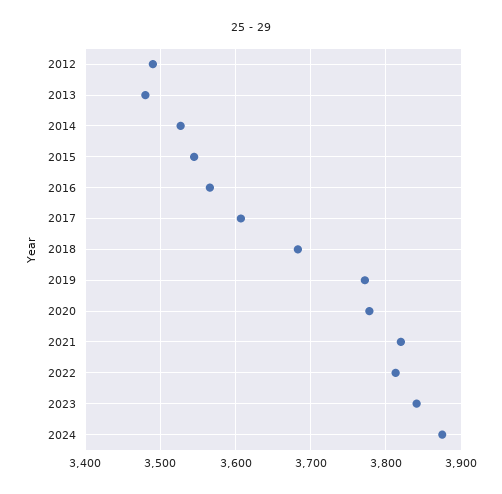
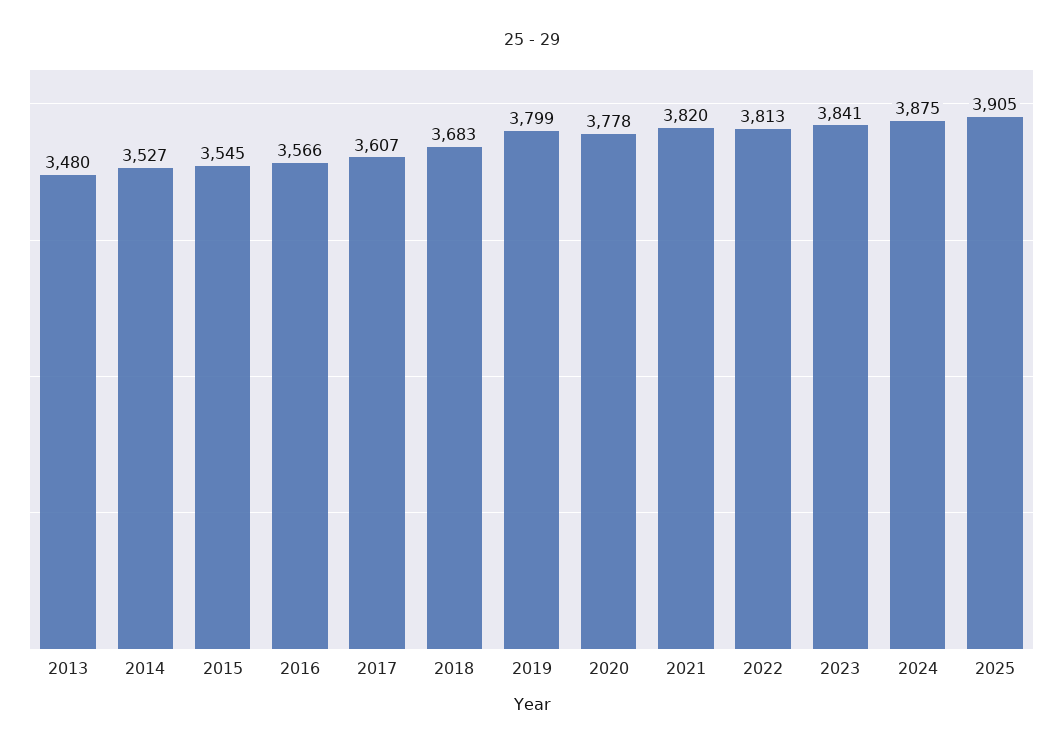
2012: 3490 -> none
2019: 3770 -> 3799
2025: none -> 3905

